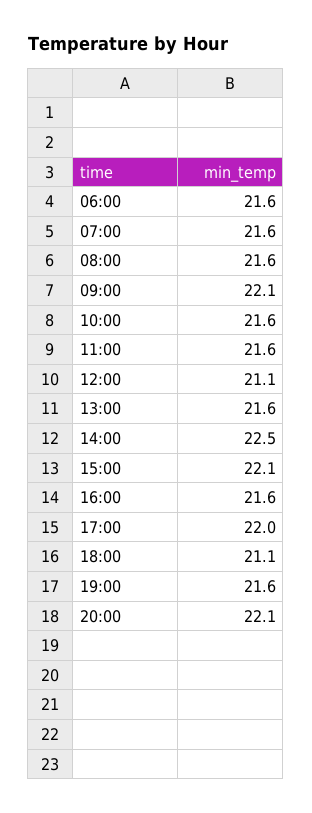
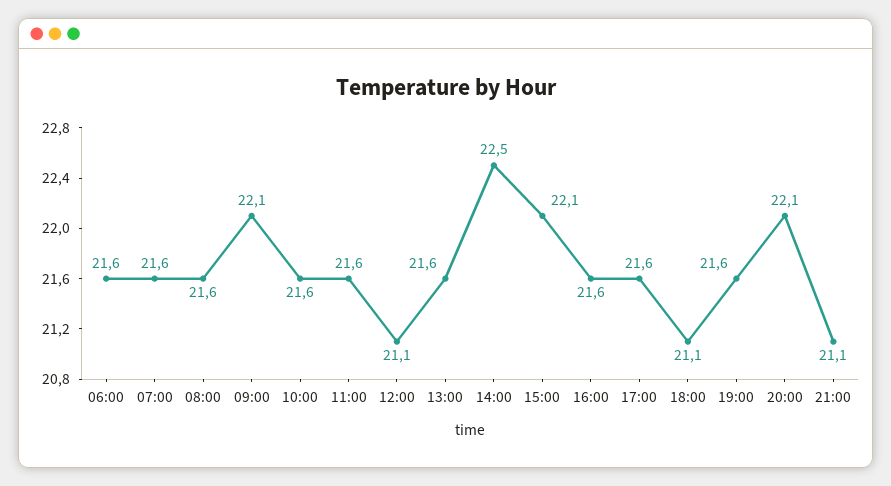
17:00: 22 -> 21.6
21:00: none -> 21.1

